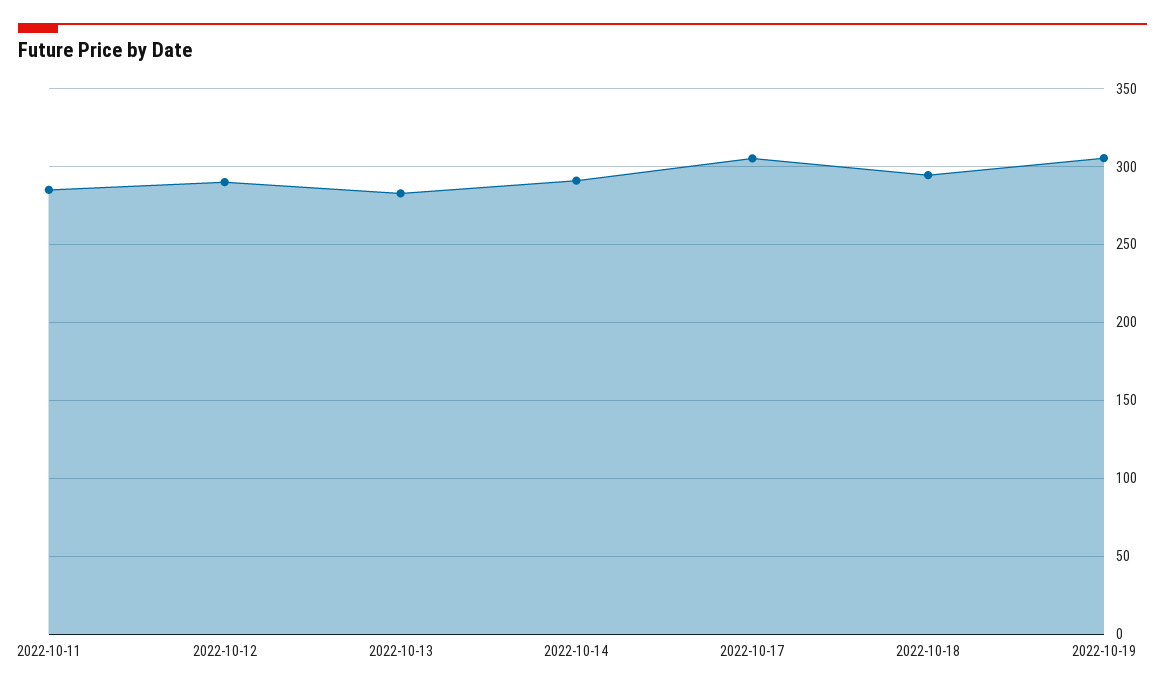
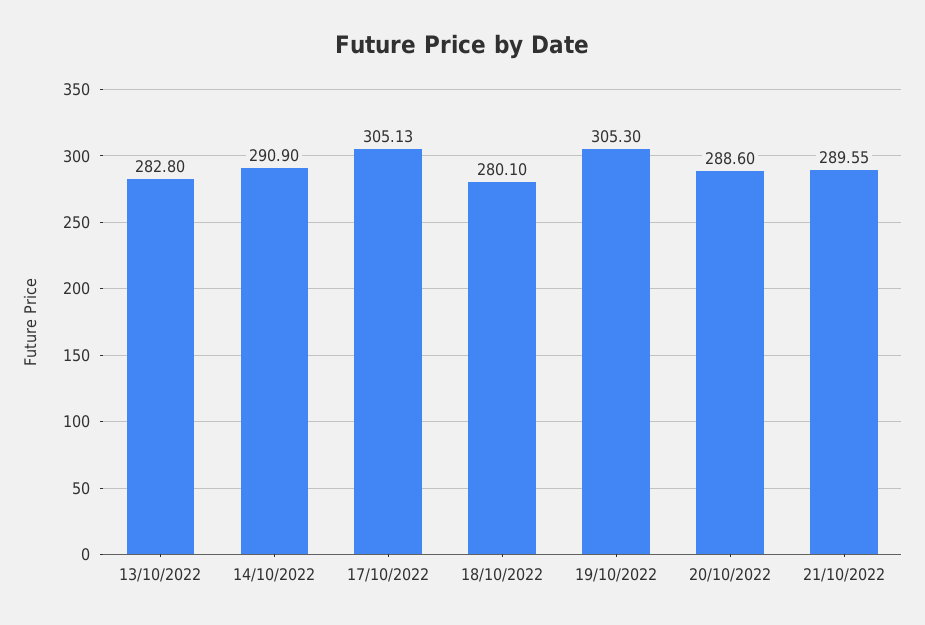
2022-10-11: 285 -> none
2022-10-12: 290 -> none
2022-10-18: 295 -> 280.1
20/10/2022: none -> 288.6
21/10/2022: none -> 289.55

